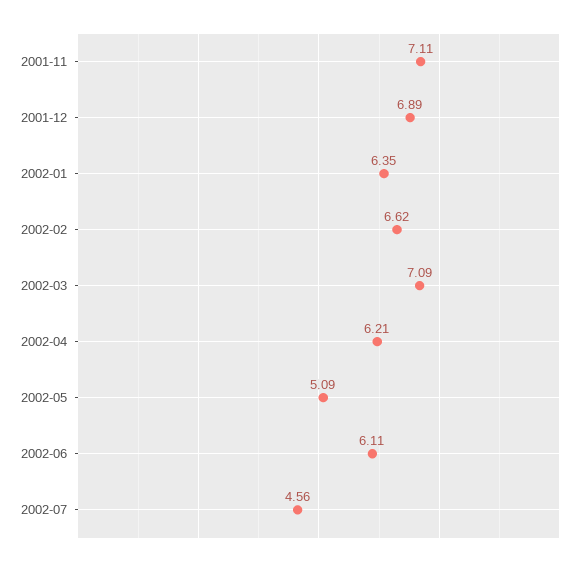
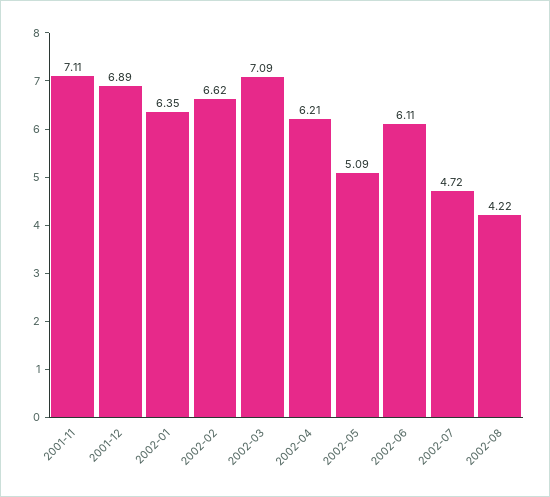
2002-07: 4.56 -> 4.72
2002-08: none -> 4.22

